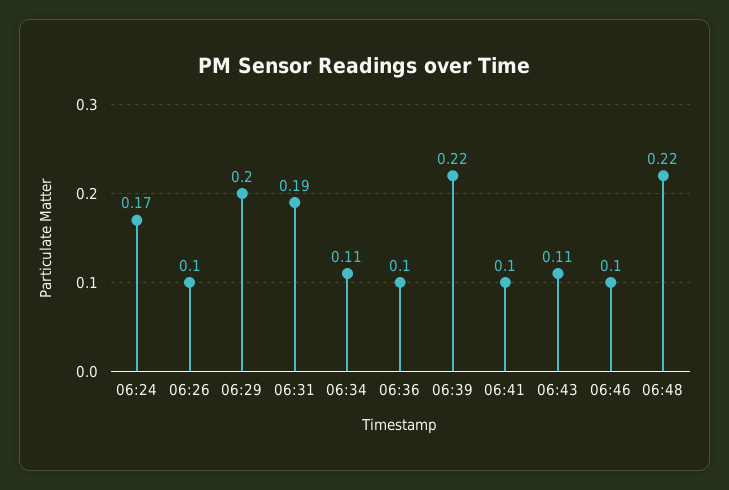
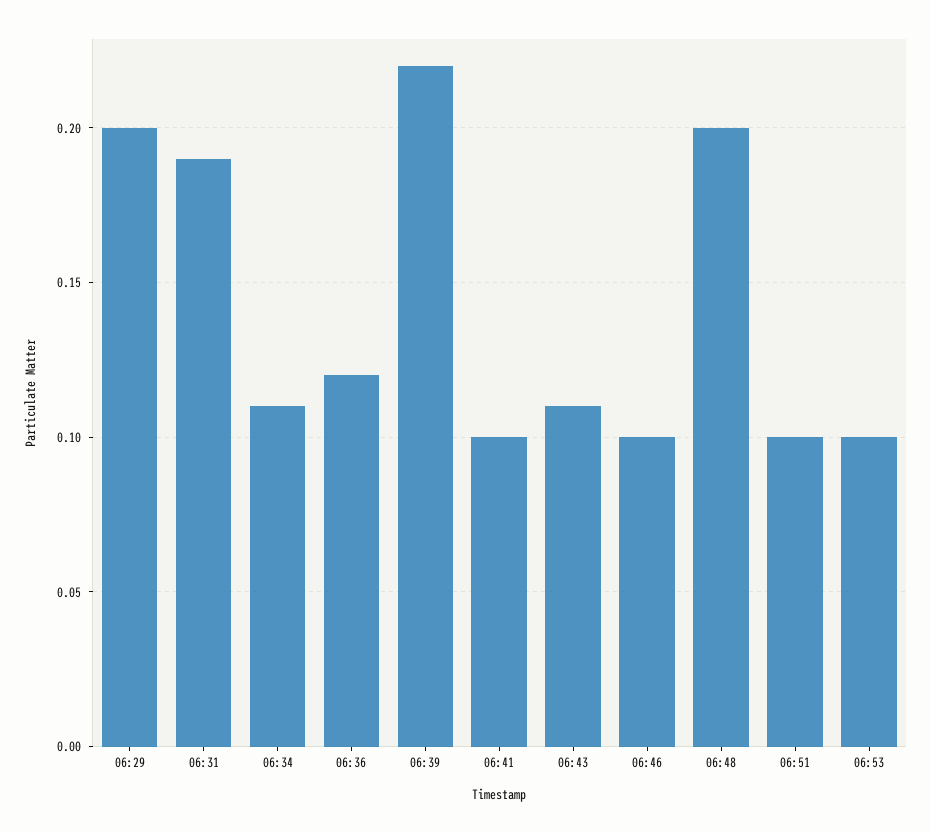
06:24: 0.17 -> none
06:26: 0.1 -> none
06:36: 0.1 -> 0.12
06:48: 0.22 -> 0.2
06:51: none -> 0.1
06:53: none -> 0.1

